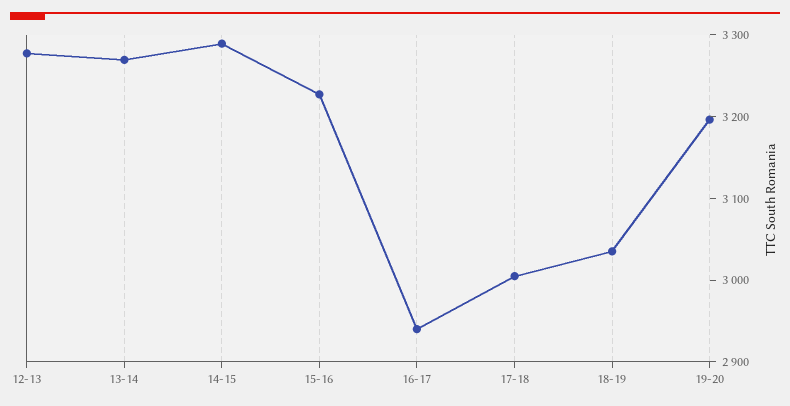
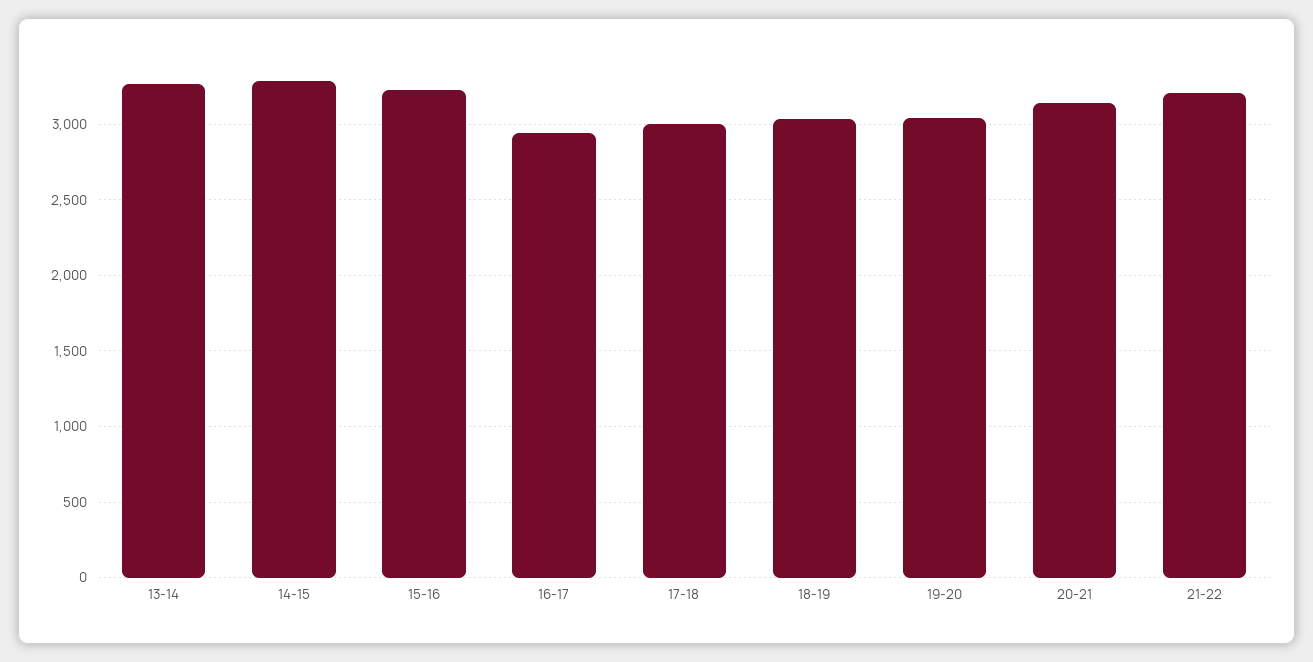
12-13: 3280 -> none
19-20: 3200 -> 3050
20-21: none -> 3150
21-22: none -> 3200

